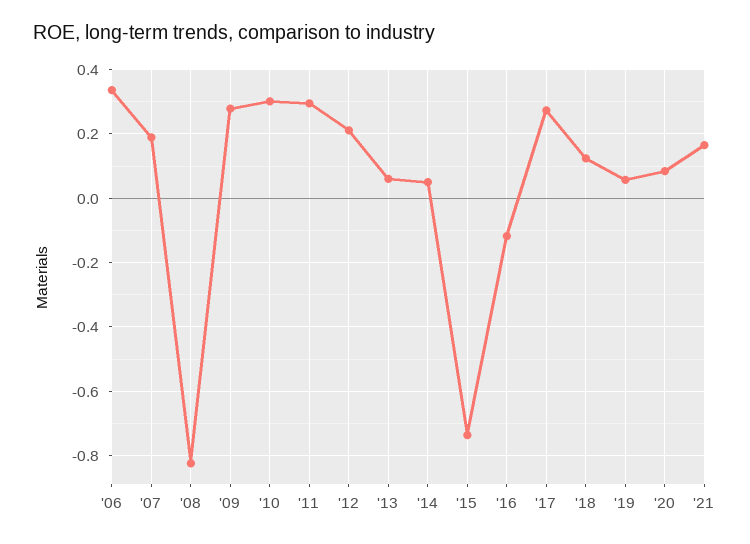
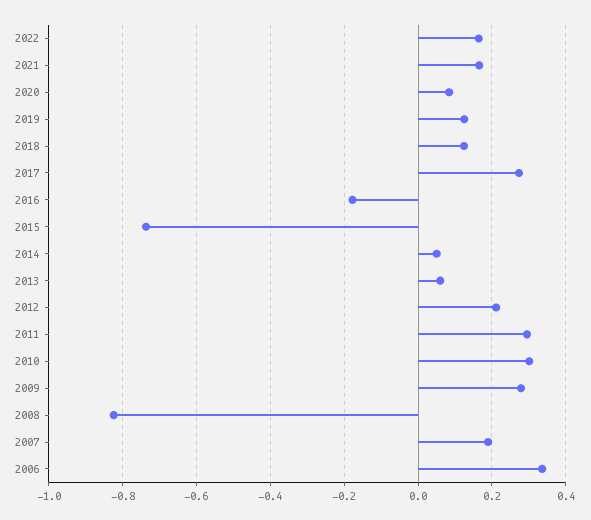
'16: -0.12 -> -0.18
'19: 0.06 -> 0.12
2022: none -> 0.16

